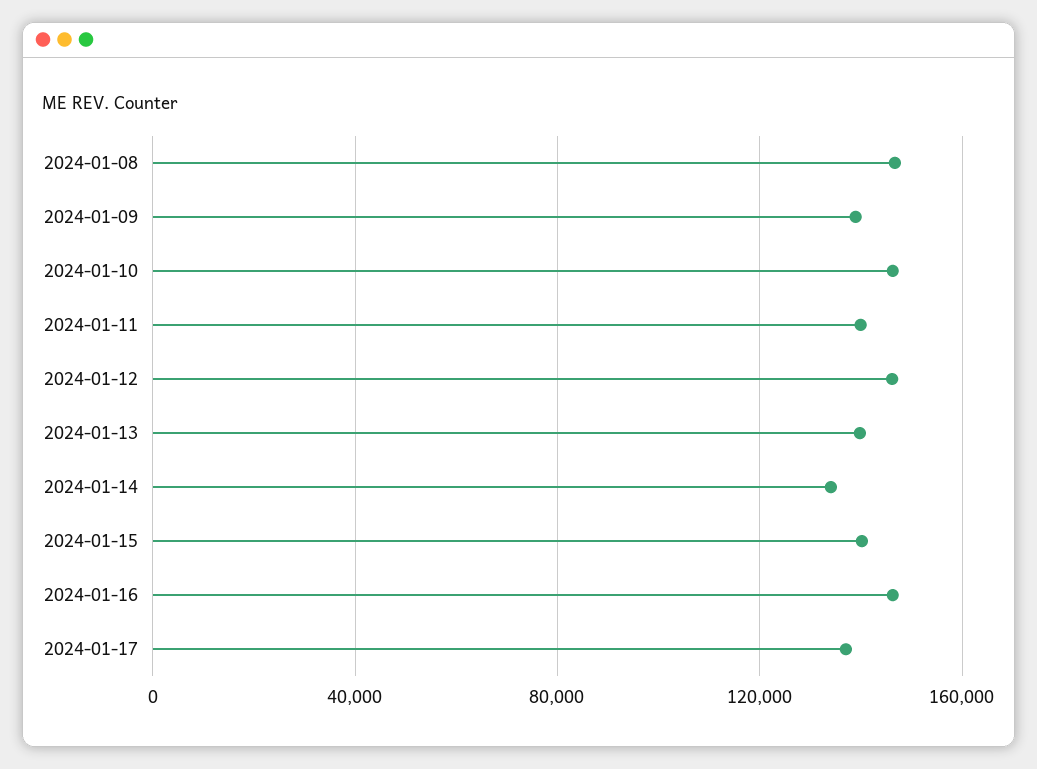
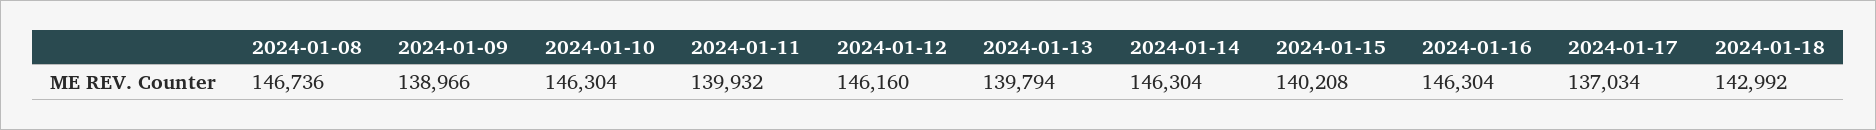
2024-01-14: 135000 -> 146304
2024-01-18: none -> 142992

